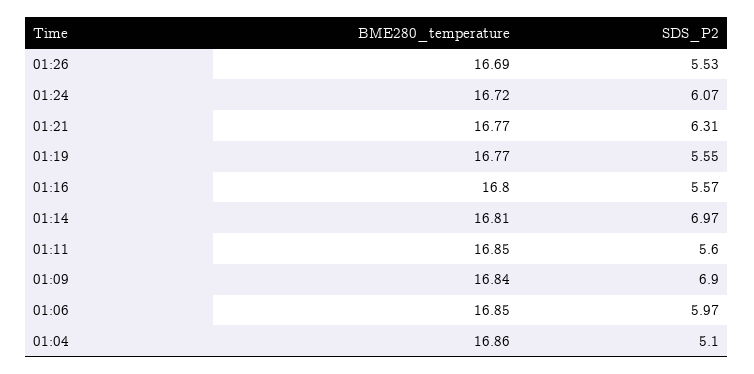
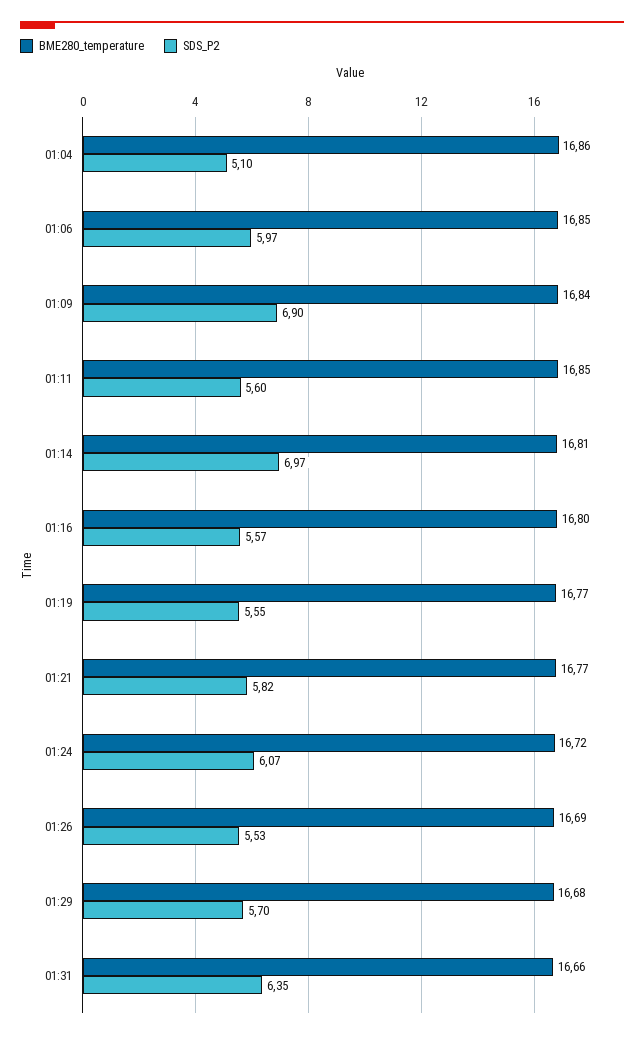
SDS_P2, 01:21: 6.31 -> 5.82
BME280_temperature, 01:29: none -> 16.68
SDS_P2, 01:29: none -> 5.7
BME280_temperature, 01:31: none -> 16.66
SDS_P2, 01:31: none -> 6.35

